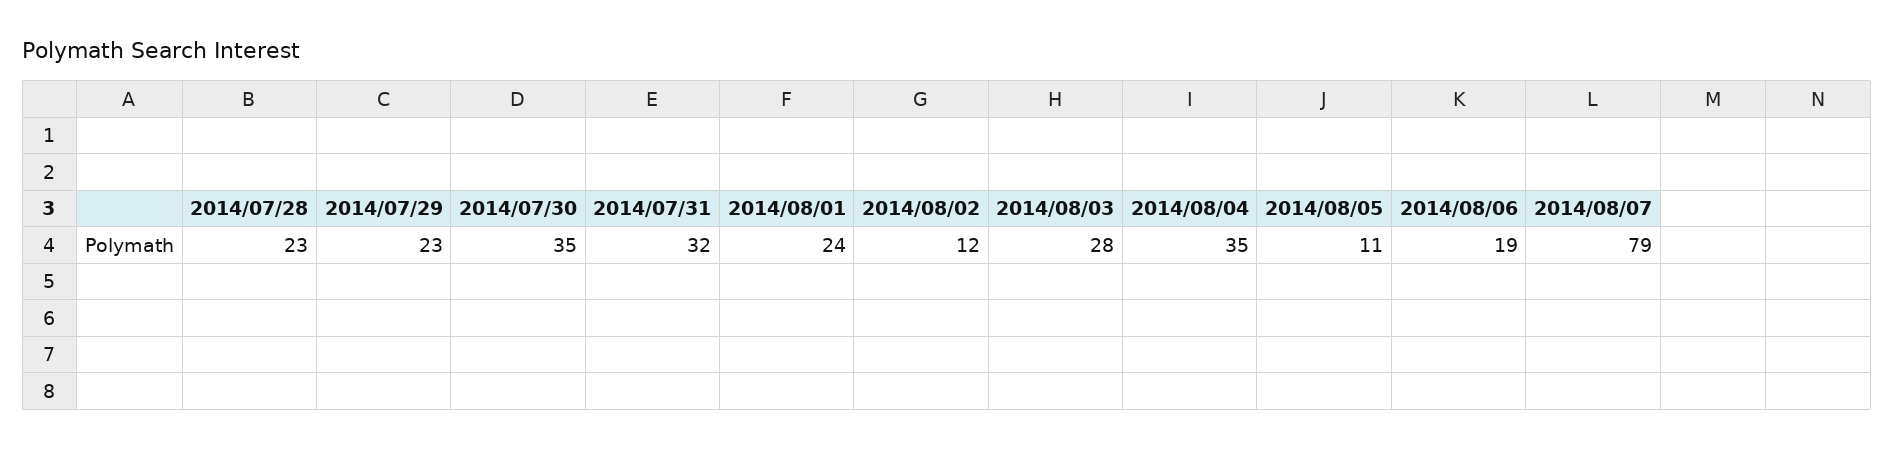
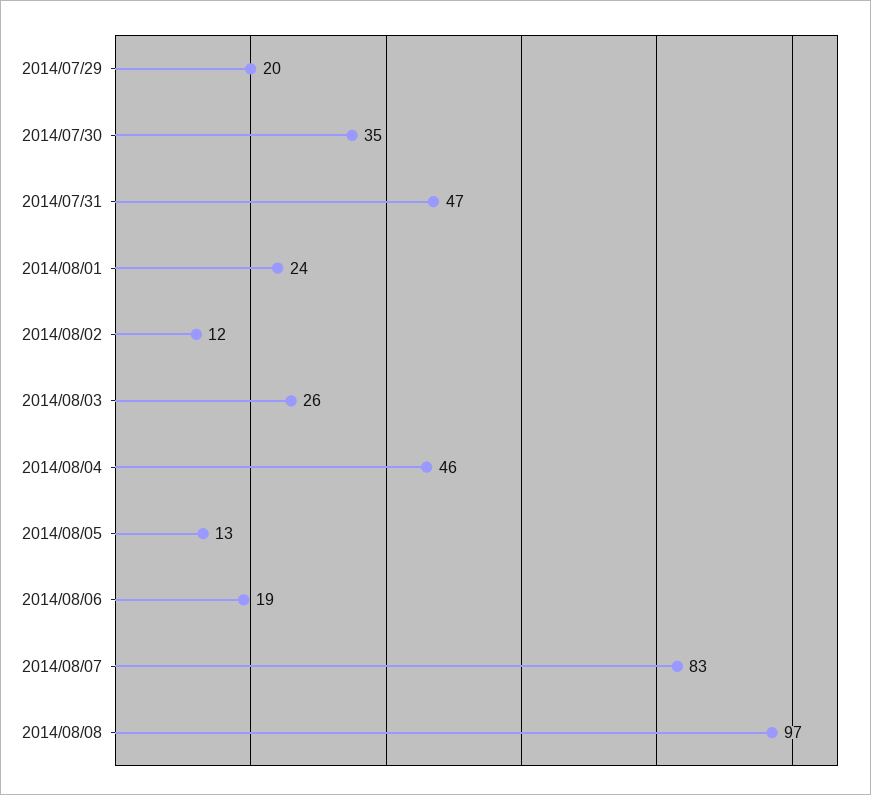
2014/07/28: 23 -> none
2014/07/29: 23 -> 20
2014/07/31: 32 -> 47
2014/08/03: 28 -> 26
2014/08/04: 35 -> 46
2014/08/05: 11 -> 13
2014/08/07: 79 -> 83
2014/08/08: none -> 97

